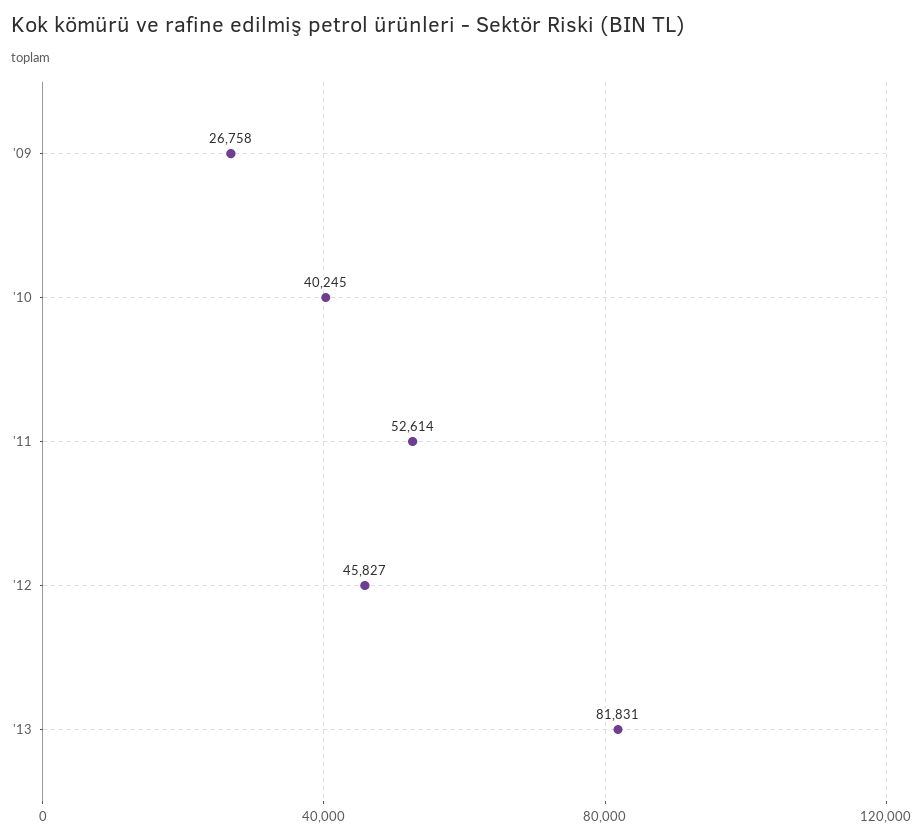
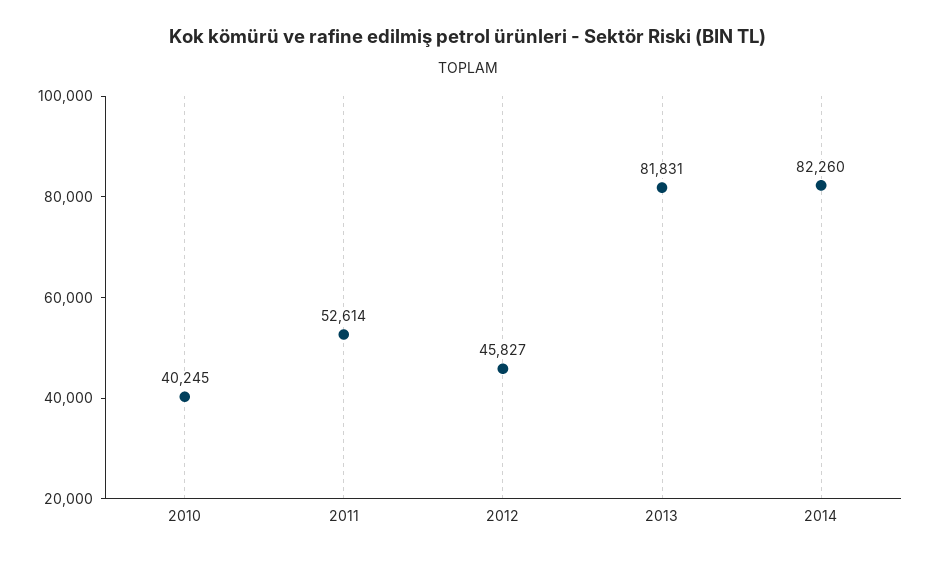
'09: 26758 -> none
2014: none -> 82260

